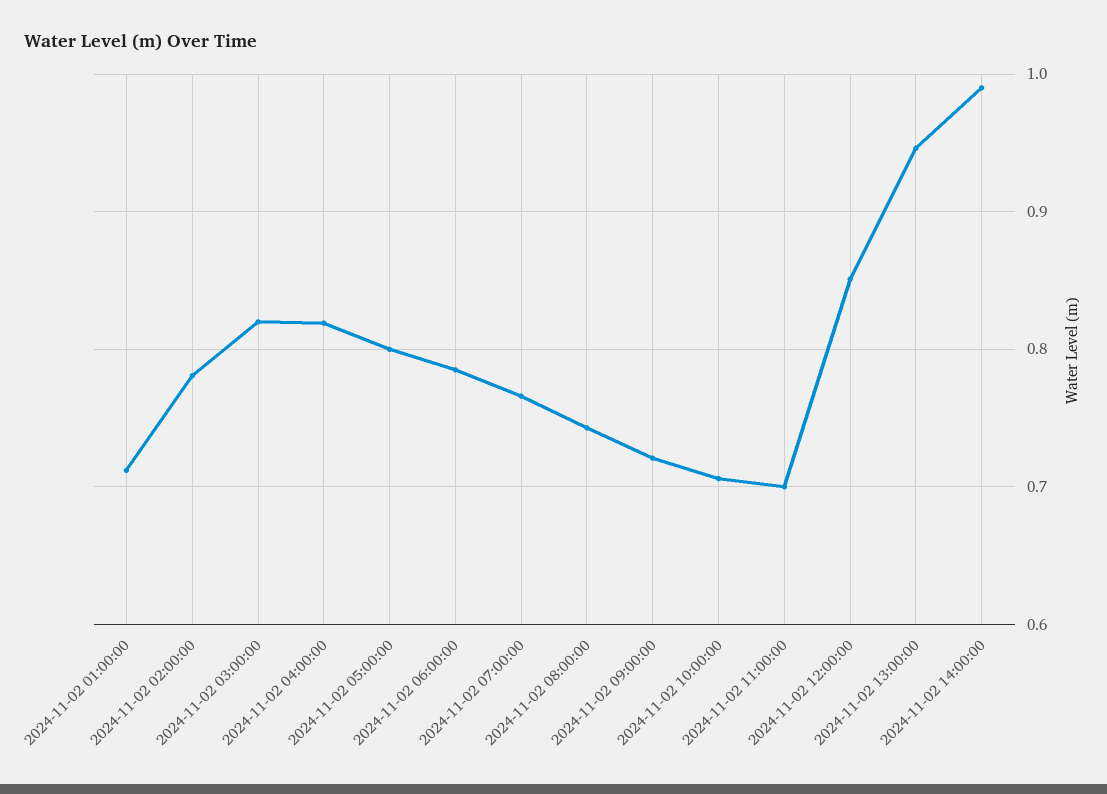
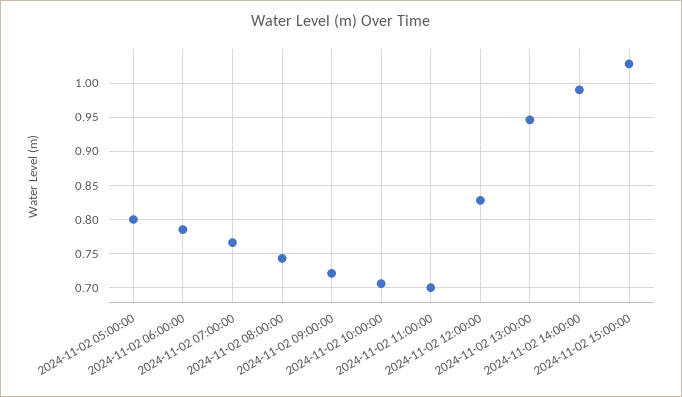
2024-11-02 01:00:00: 0.71 -> none
2024-11-02 02:00:00: 0.78 -> none
2024-11-02 03:00:00: 0.82 -> none
2024-11-02 04:00:00: 0.82 -> none
2024-11-02 12:00:00: 0.85 -> 0.83
2024-11-02 15:00:00: none -> 1.03

